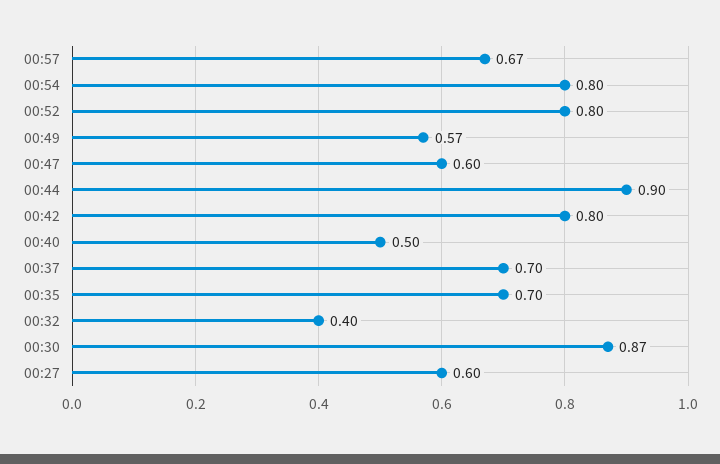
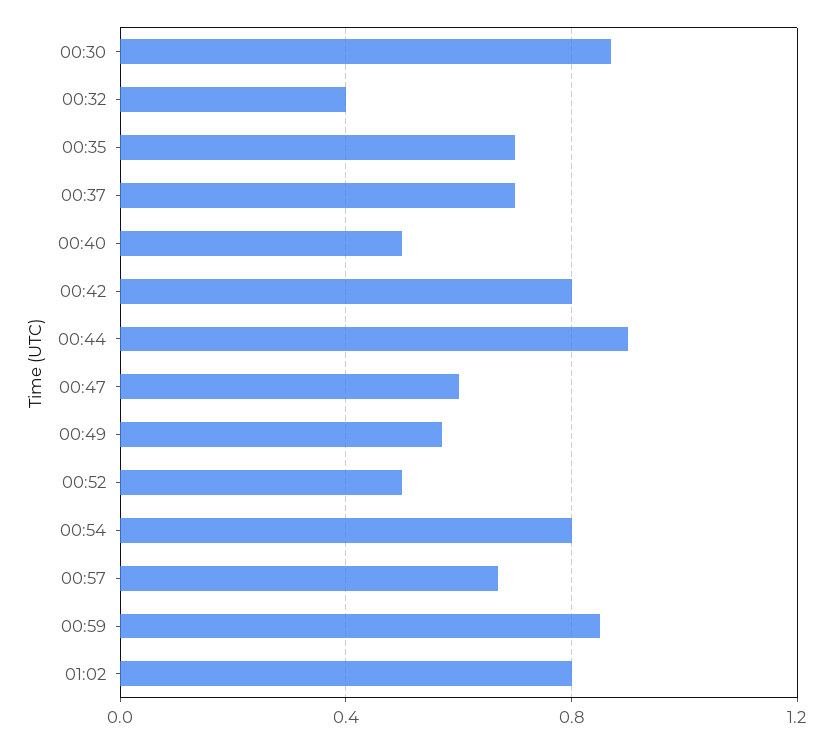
00:52: 0.8 -> 0.5
00:27: 0.6 -> none
00:59: none -> 0.85
01:02: none -> 0.8

